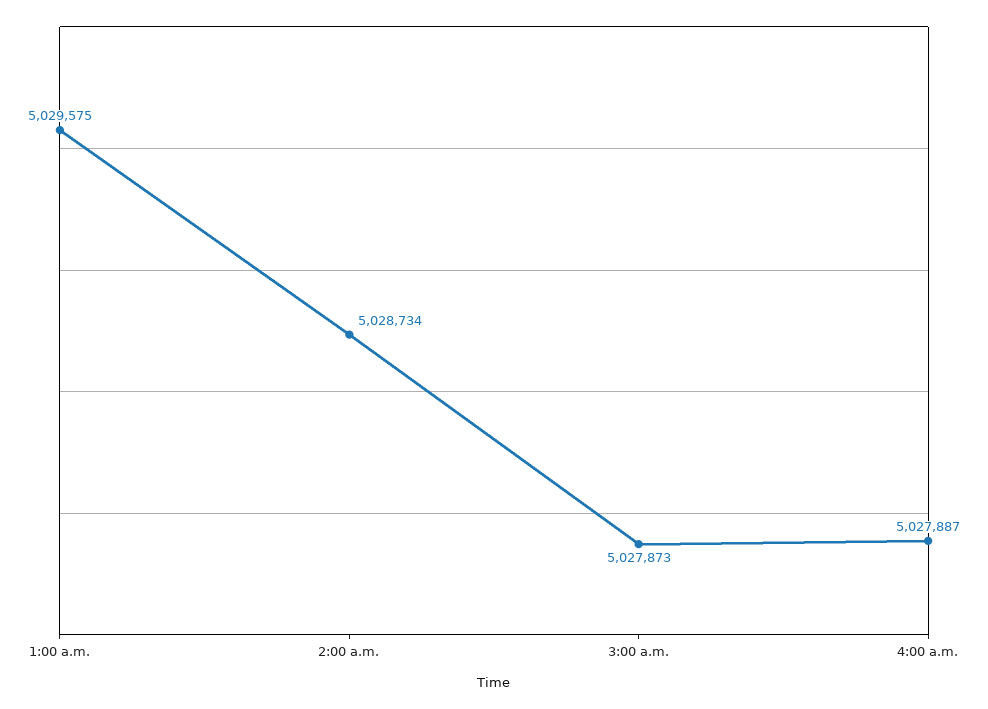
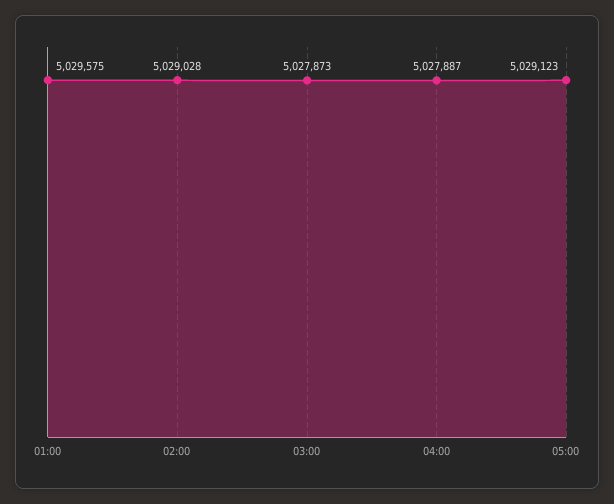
2:00 a.m.: 5028734 -> 5029028
05:00: none -> 5029123

